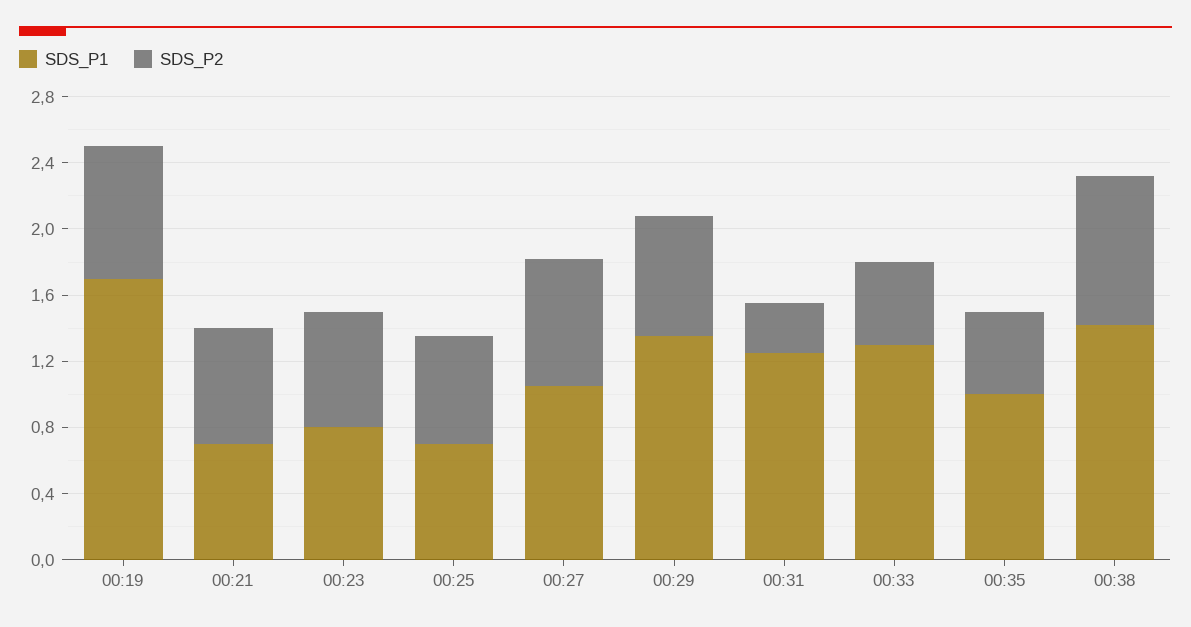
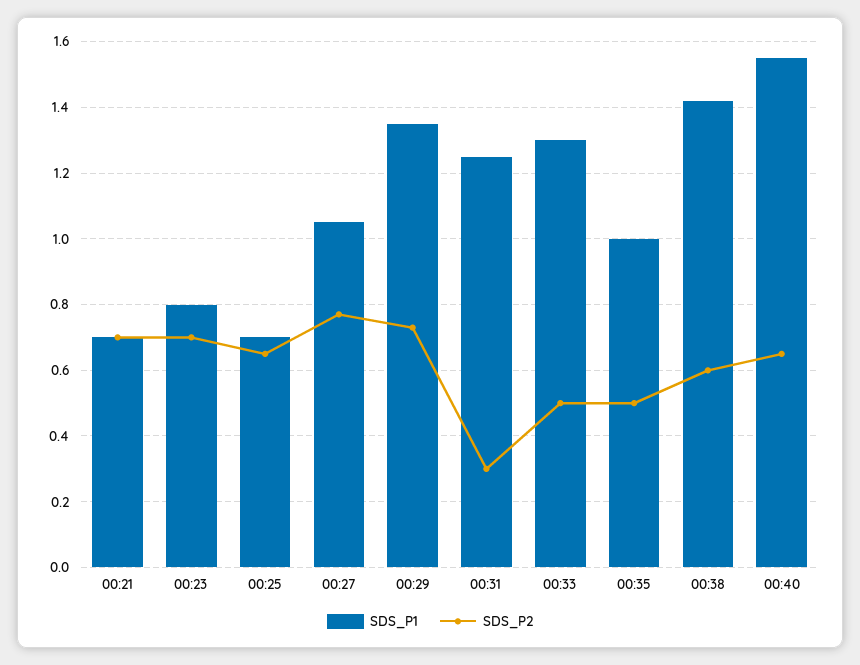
SDS_P1, 00:19: 1.7 -> none
SDS_P2, 00:19: 0.8 -> none
SDS_P2, 00:38: 0.9 -> 0.6
SDS_P1, 00:40: none -> 1.55
SDS_P2, 00:40: none -> 0.65

